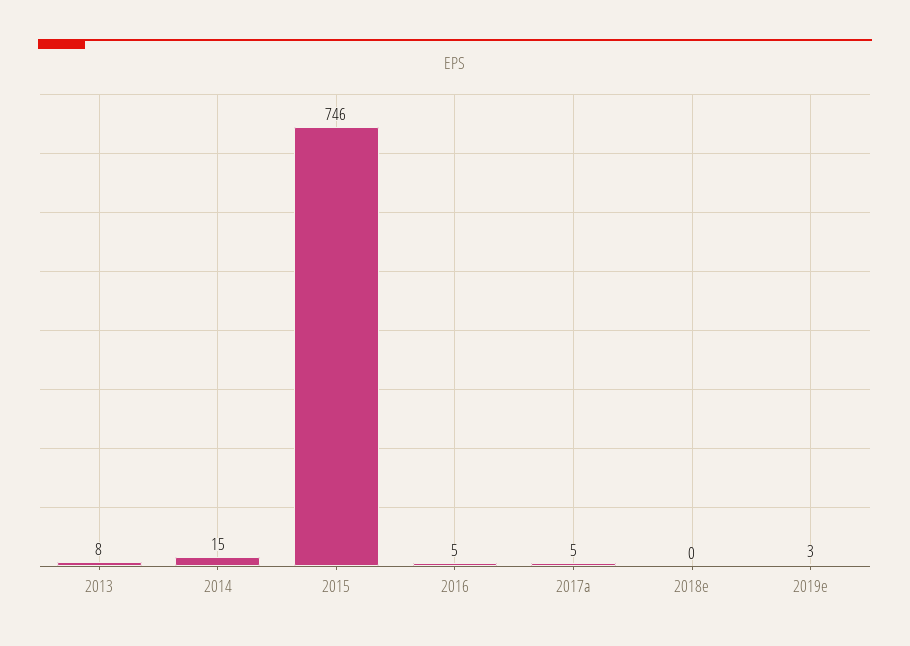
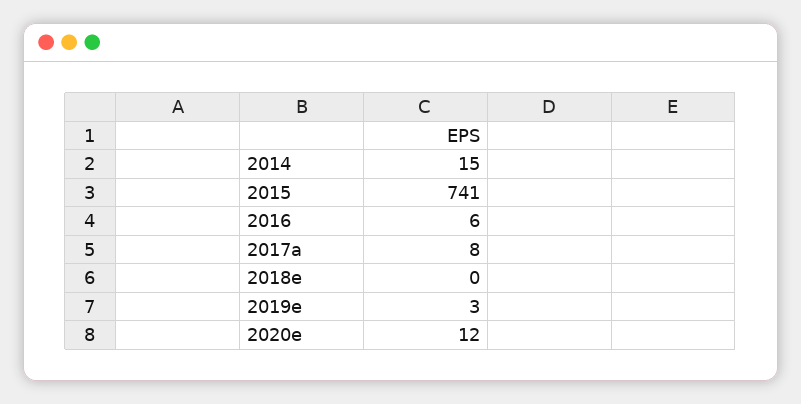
2013: 8 -> none
2015: 746 -> 741
2016: 5 -> 6
2017a: 5 -> 8
2020e: none -> 12

